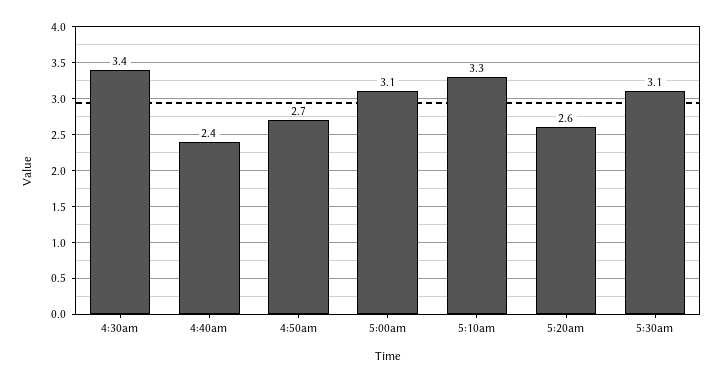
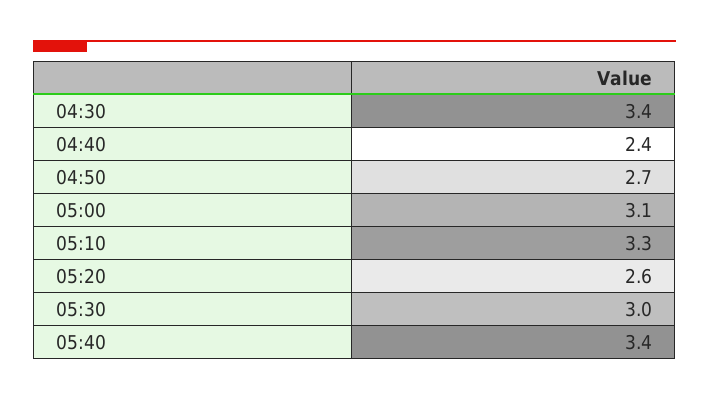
5:30am: 3.1 -> 3
05:40: none -> 3.4

